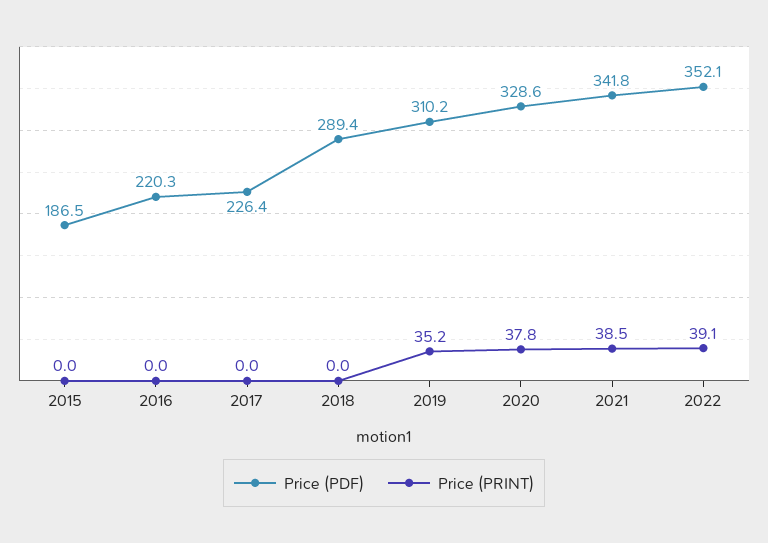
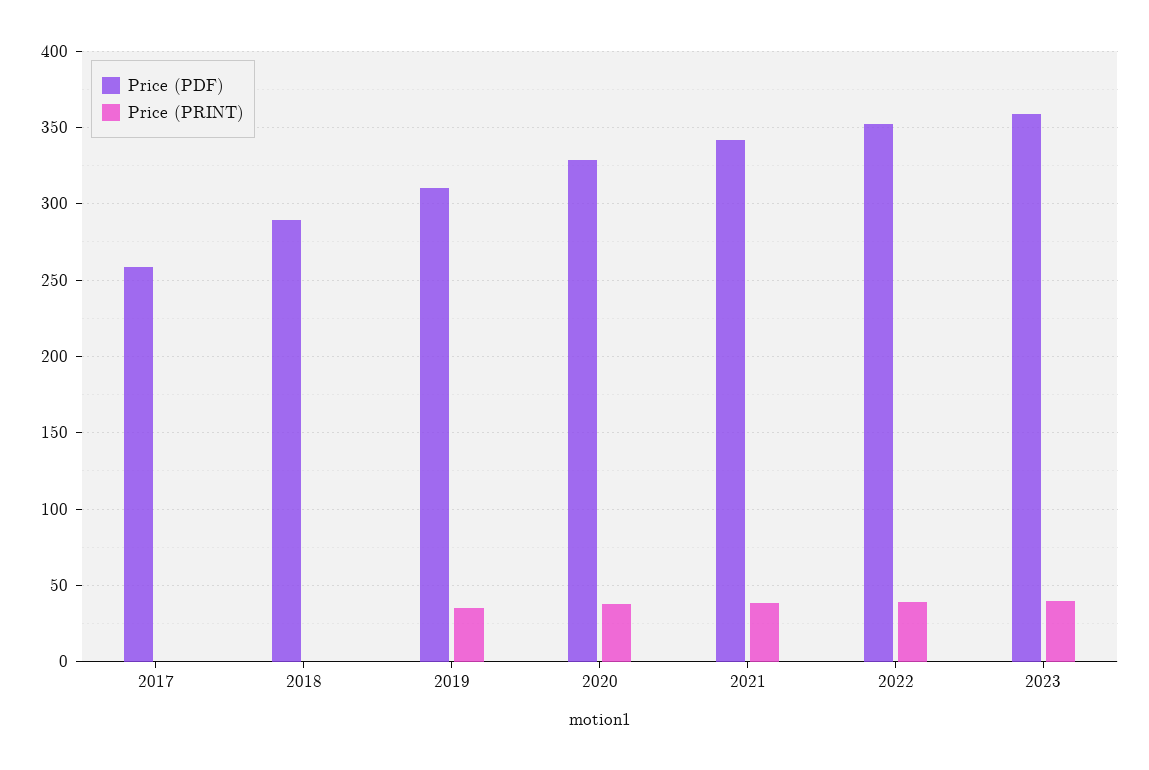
Price (PDF), 2015: 186.5 -> none
Price (PRINT), 2015: 0 -> none
Price (PDF), 2016: 220.3 -> none
Price (PRINT), 2016: 0 -> none
Price (PDF), 2017: 226.4 -> 260
Price (PDF), 2023: none -> 360
Price (PRINT), 2023: none -> 40

